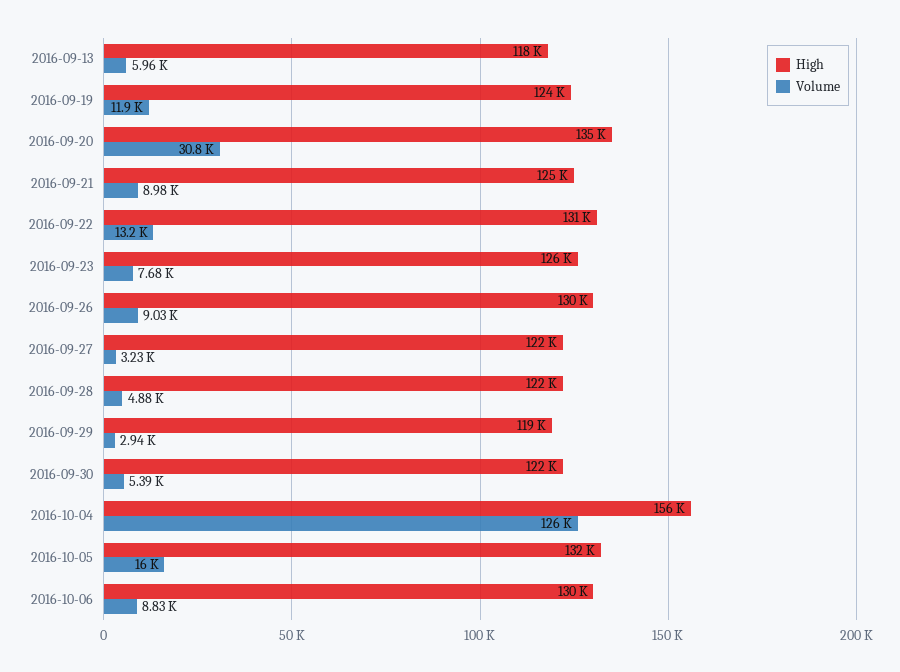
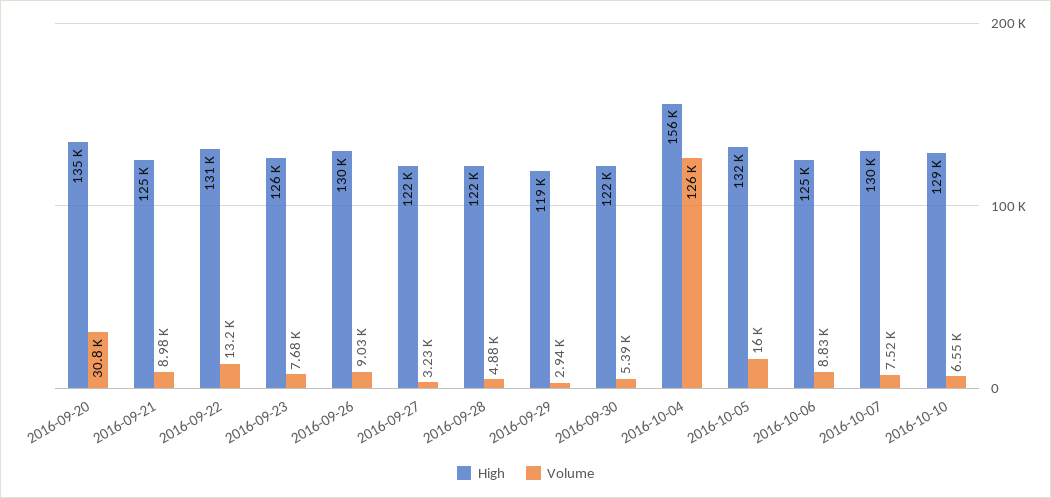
High, 2016-09-13: 118000 -> none
Volume, 2016-09-13: 5960 -> none
High, 2016-09-19: 124000 -> none
Volume, 2016-09-19: 11900 -> none
High, 2016-10-06: 130000 -> 125000
High, 2016-10-07: none -> 130000
Volume, 2016-10-07: none -> 7520
High, 2016-10-10: none -> 129000
Volume, 2016-10-10: none -> 6550

